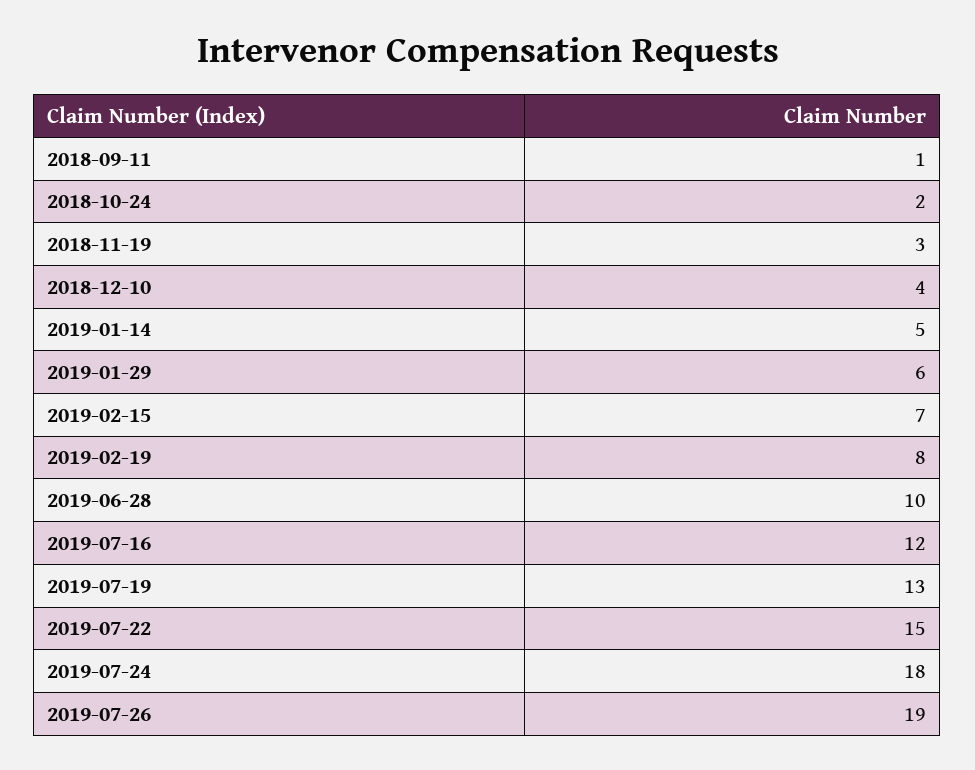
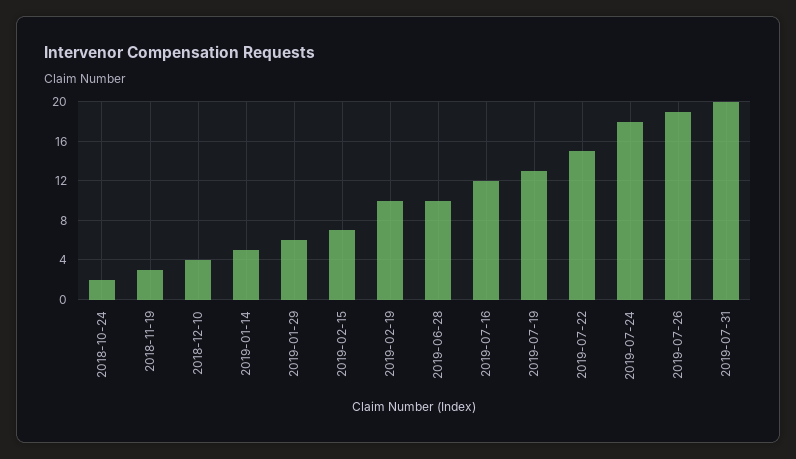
2018-09-11: 1 -> none
2019-02-19: 8 -> 10
2019-07-31: none -> 20

